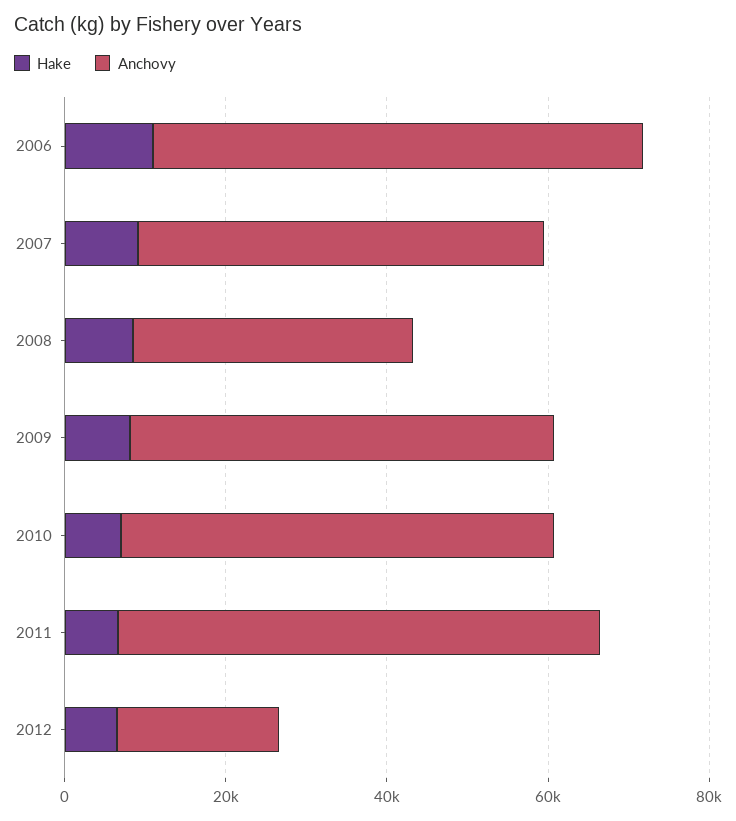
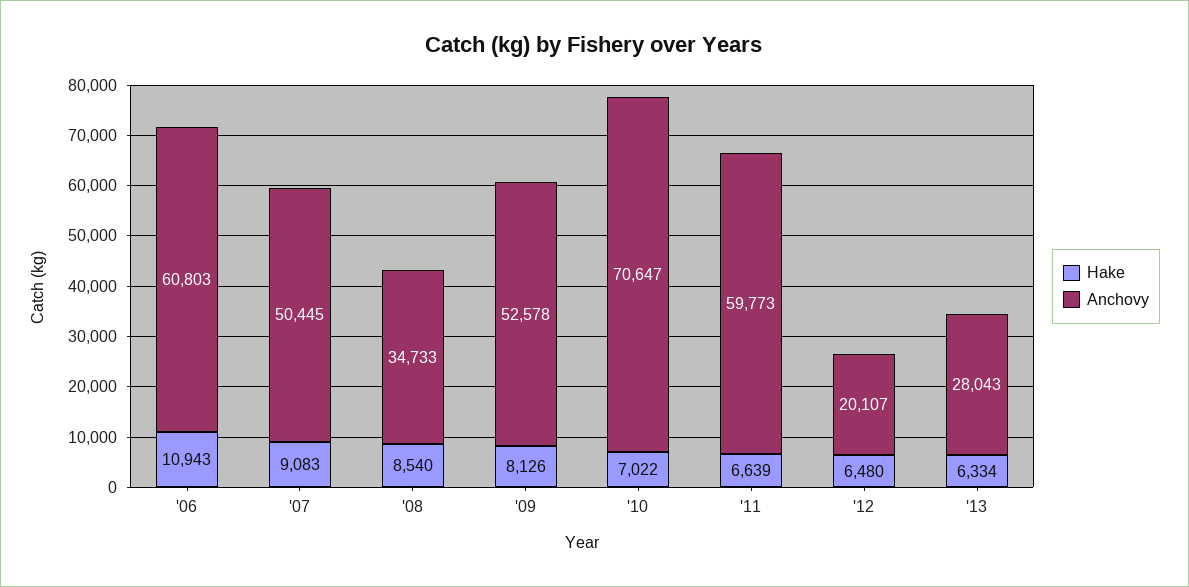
Anchovy, 2010: 55000 -> 70647
Hake, '13: none -> 6334
Anchovy, '13: none -> 28043

